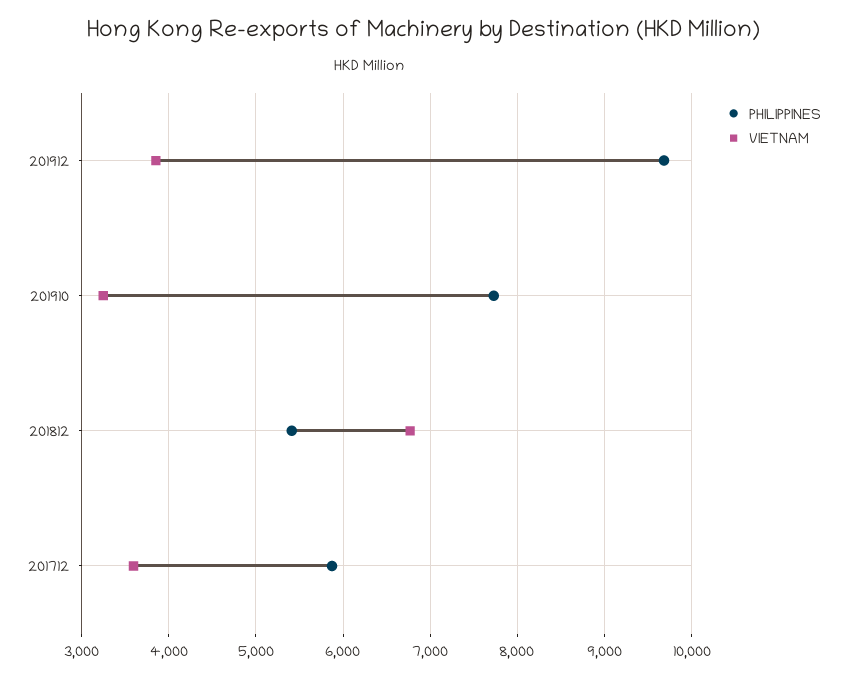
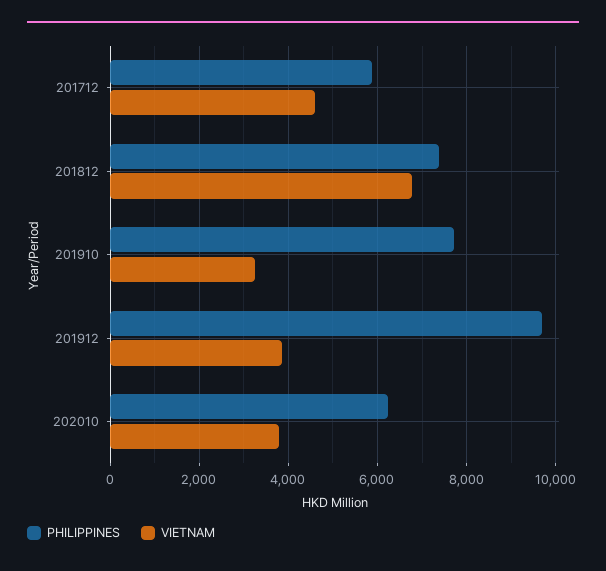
PHILIPPINES, 201812: 5400 -> 7400
VIETNAM, 201712: 3600 -> 4600
PHILIPPINES, 202010: none -> 6200
VIETNAM, 202010: none -> 3800

